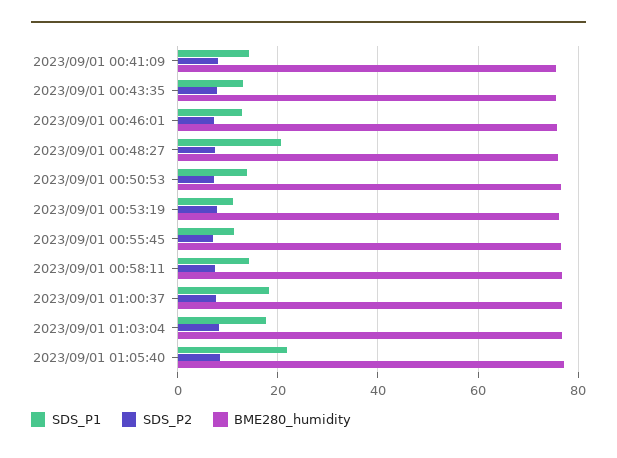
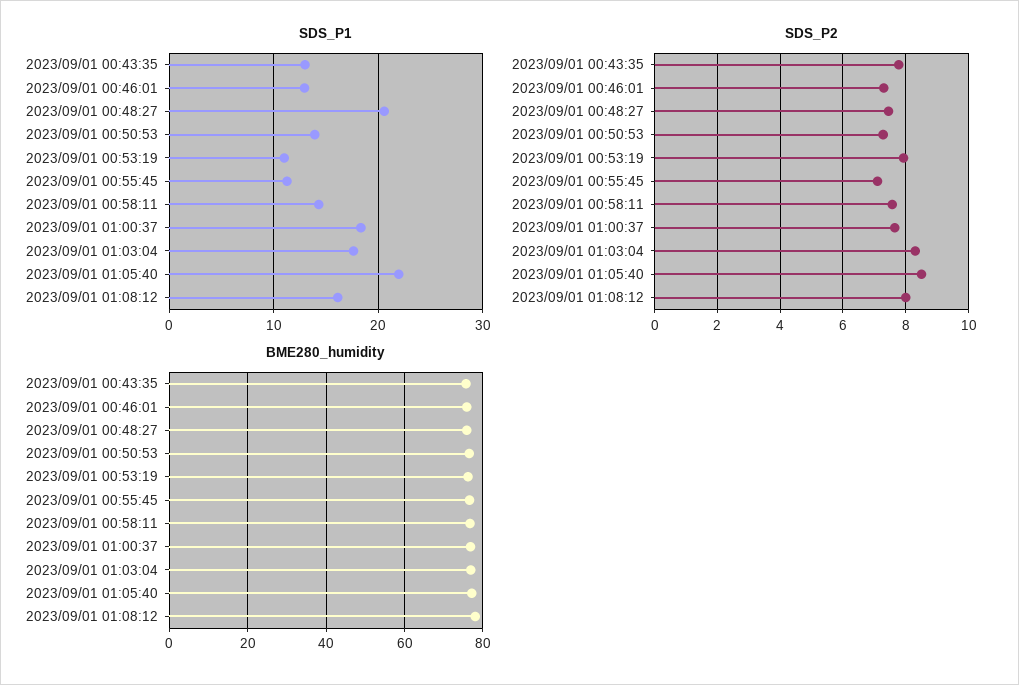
SDS_P1, 2023/09/01 00:41:09: 14 -> none
SDS_P2, 2023/09/01 00:41:09: 8 -> none
BME280_humidity, 2023/09/01 00:41:09: 76 -> none
SDS_P1, 2023/09/01 01:08:12: none -> 16
SDS_P2, 2023/09/01 01:08:12: none -> 8
BME280_humidity, 2023/09/01 01:08:12: none -> 78

